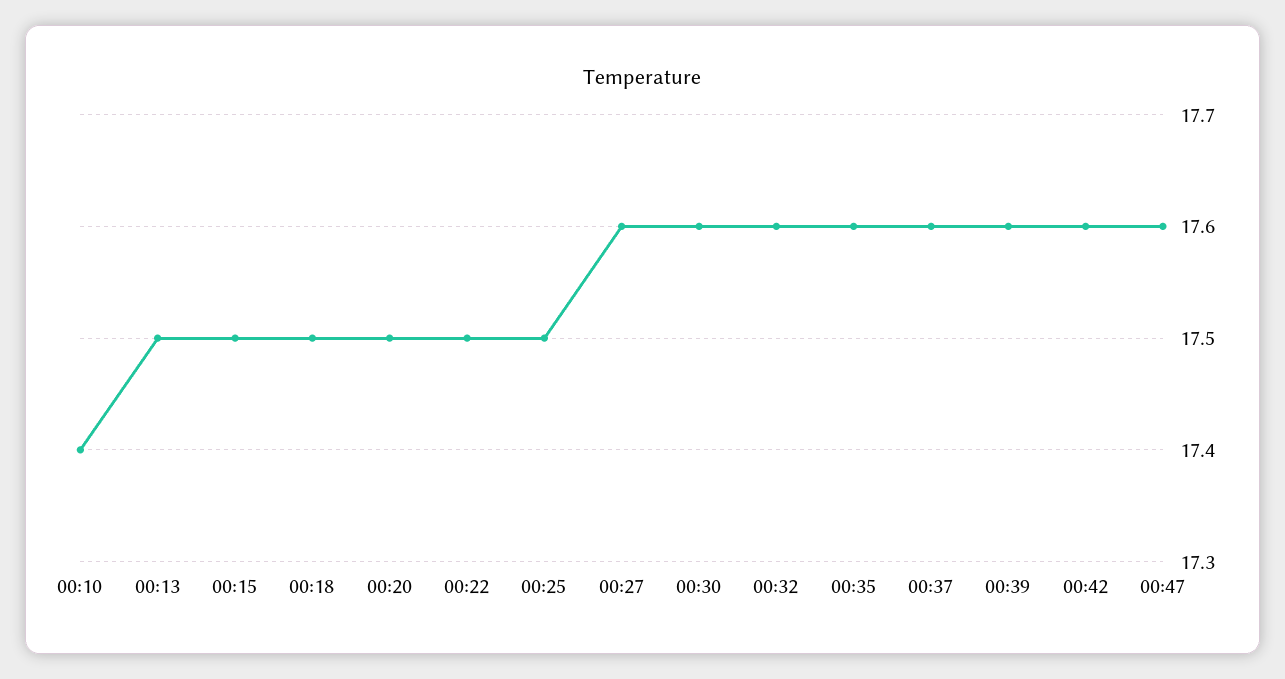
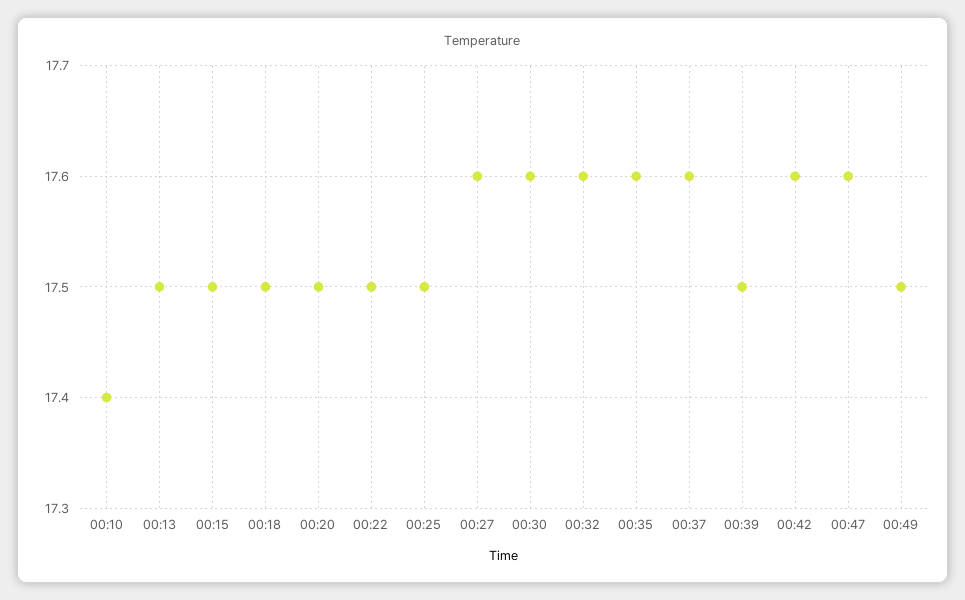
00:39: 17.6 -> 17.5
00:49: none -> 17.5

